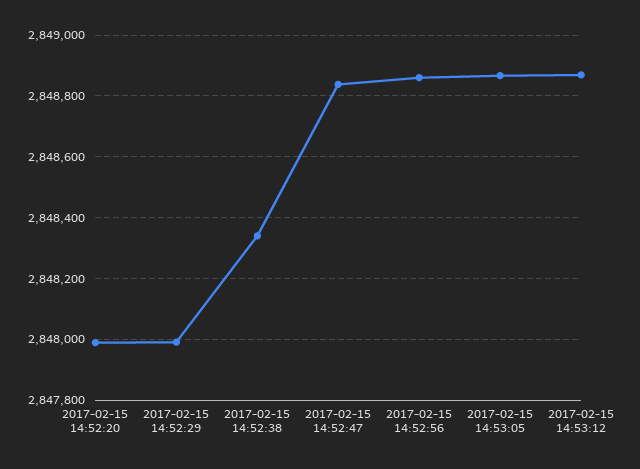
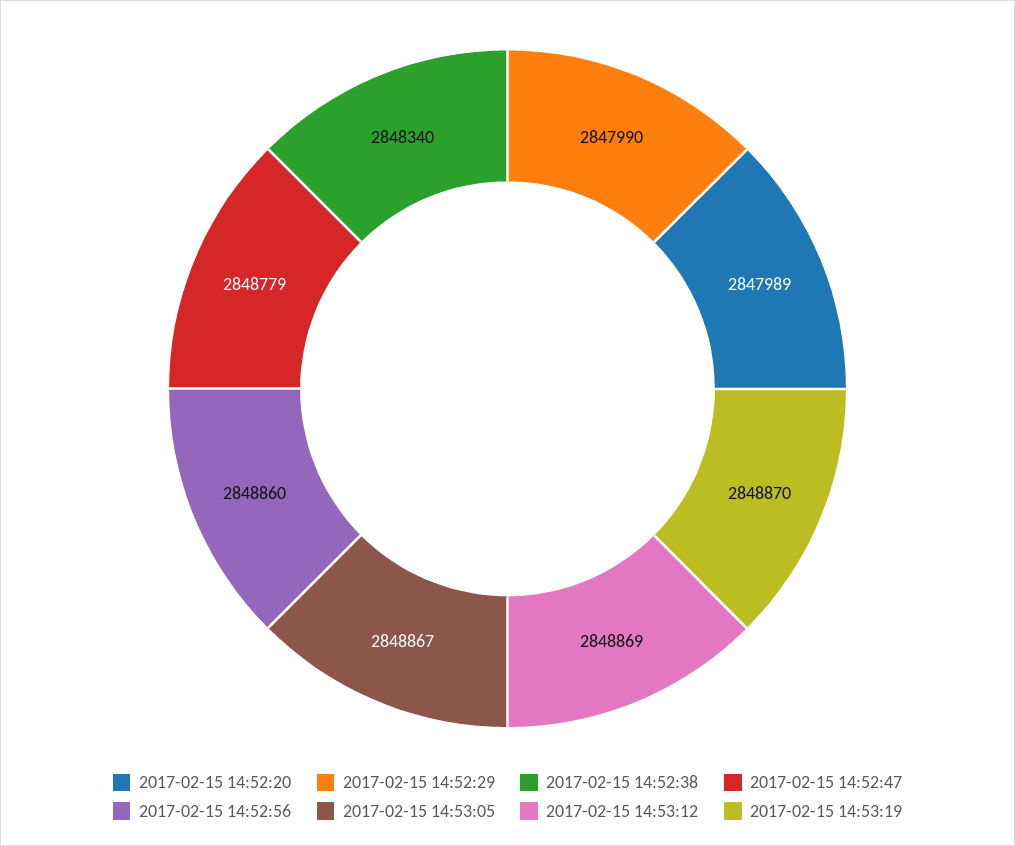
2017-02-15 14:52:47: 2848840 -> 2848779
2017-02-15 14:53:19: none -> 2848870

